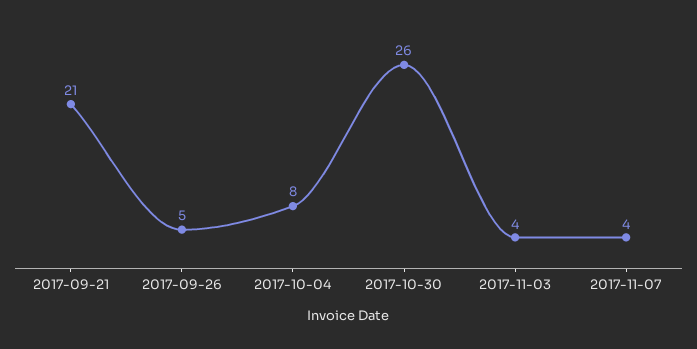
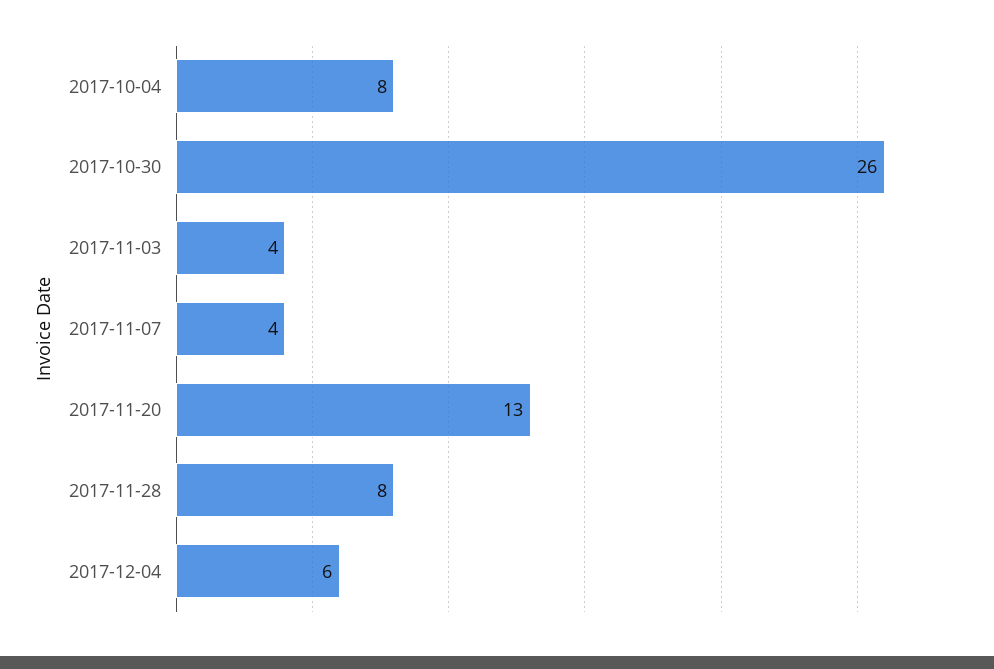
2017-09-21: 21 -> none
2017-09-26: 5 -> none
2017-11-20: none -> 13
2017-11-28: none -> 8
2017-12-04: none -> 6

